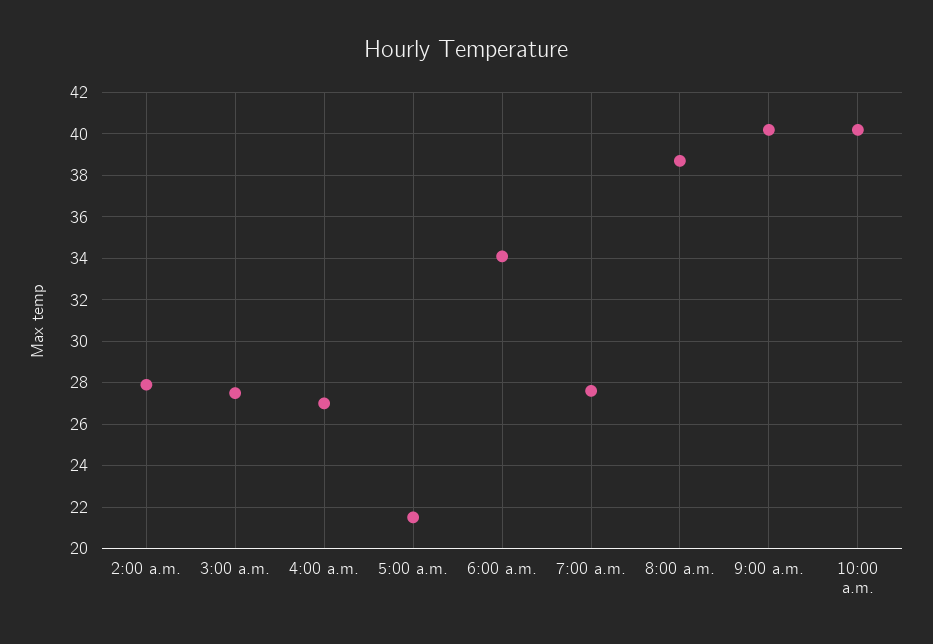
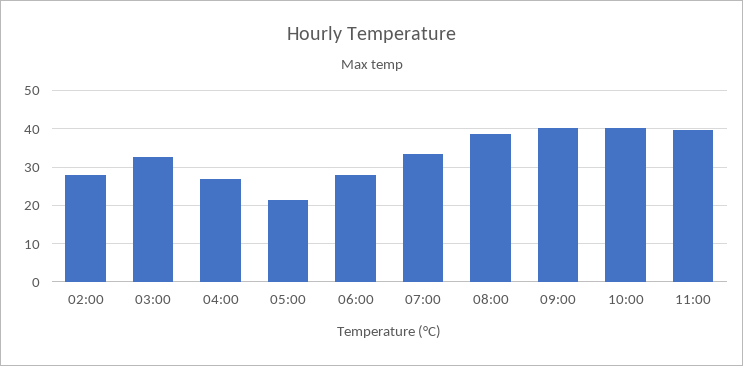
3:00 a.m.: 27.5 -> 32
6:00 a.m.: 34 -> 28
7:00 a.m.: 27.5 -> 34
11:00: none -> 40

